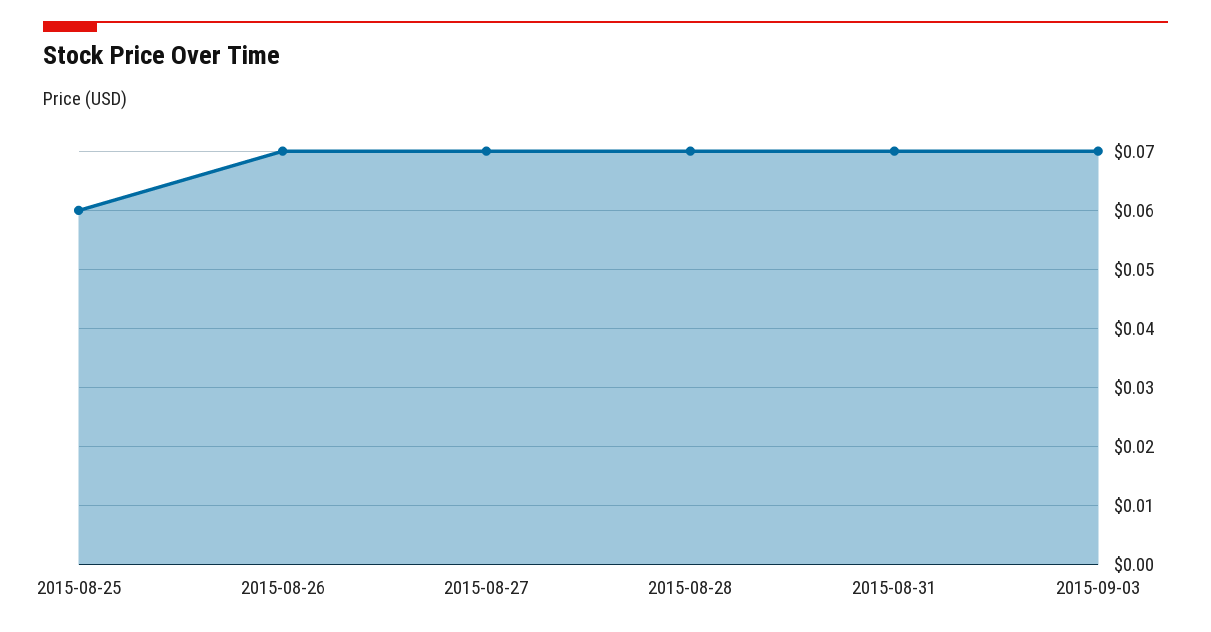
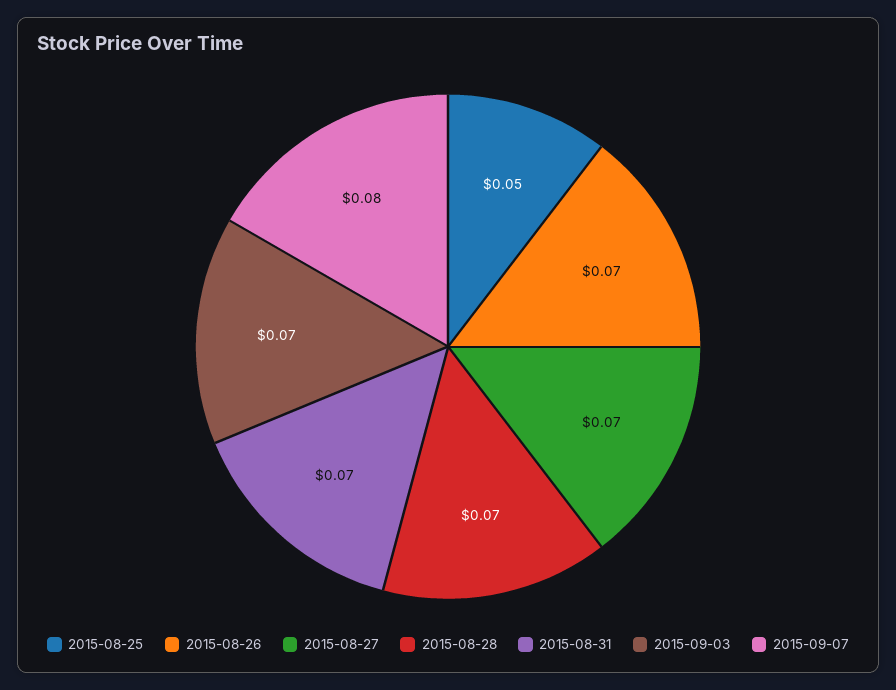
2015-08-25: 0.06 -> 0.05
2015-09-07: none -> 0.08

